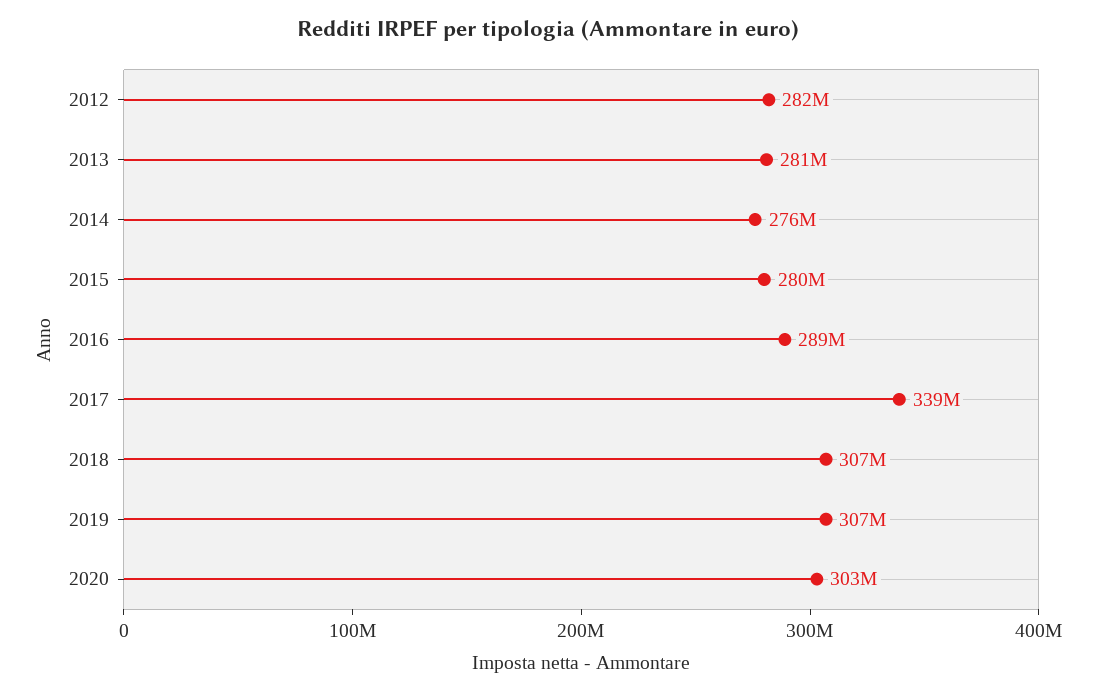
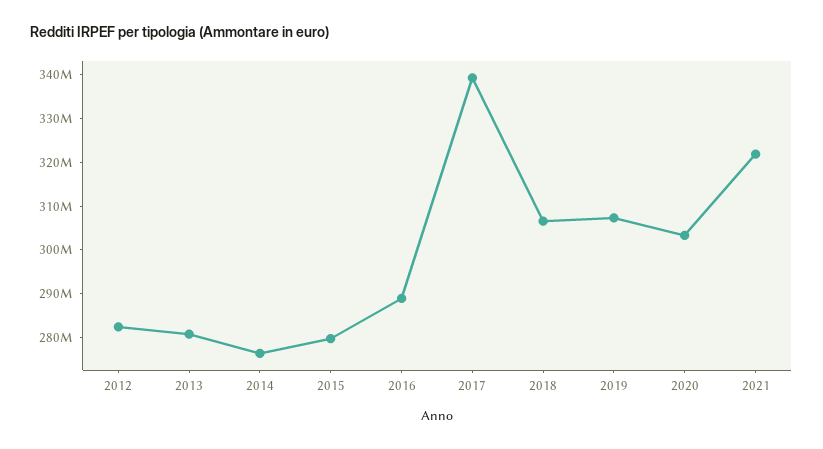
2021: none -> 322000000

